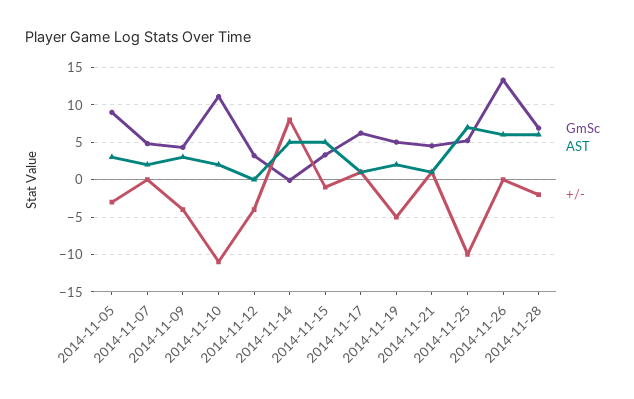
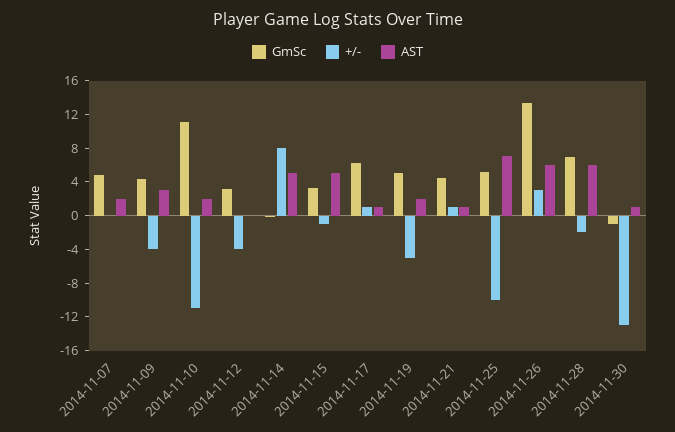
GmSc, 2014-11-05: 9 -> none
AST, 2014-11-05: 3 -> none
+/-, 2014-11-05: -3 -> none
+/-, 2014-11-26: 0 -> 3
GmSc, 2014-11-30: none -> -1
+/-, 2014-11-30: none -> -13
AST, 2014-11-30: none -> 1

